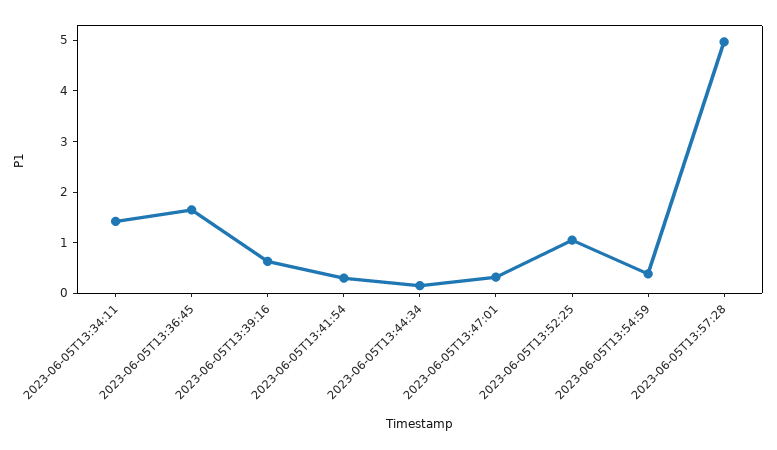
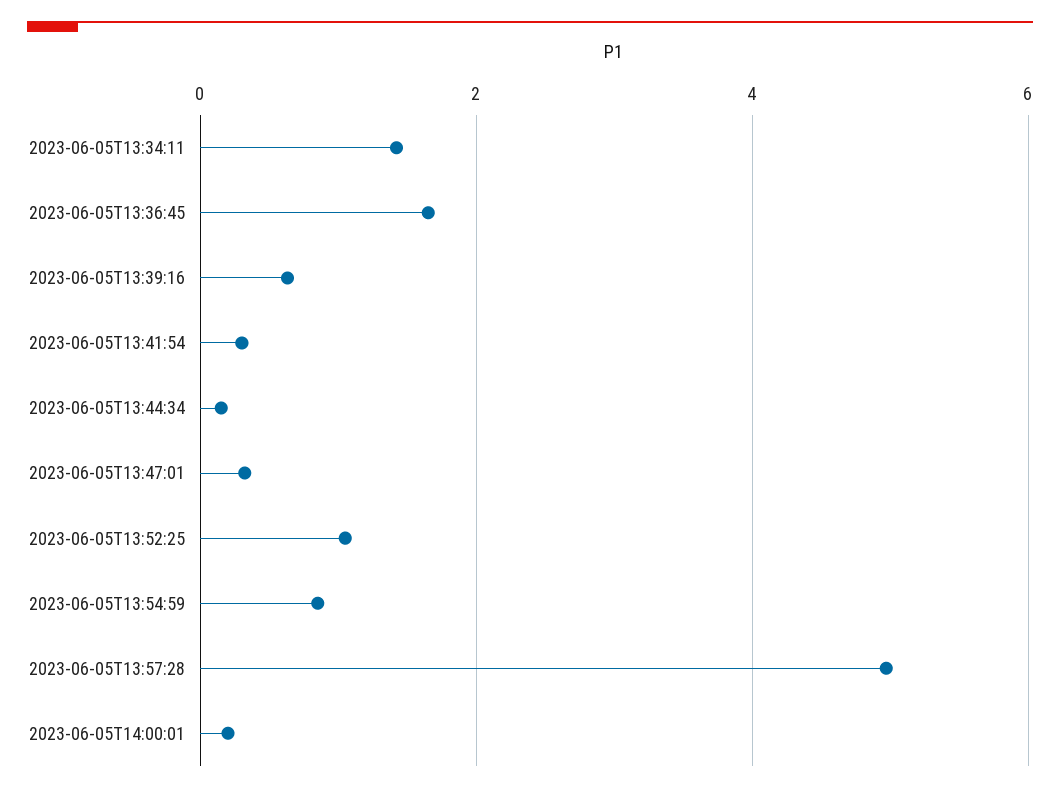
2023-06-05T13:54:59: 0.4 -> 0.8
2023-06-05T14:00:01: none -> 0.2

